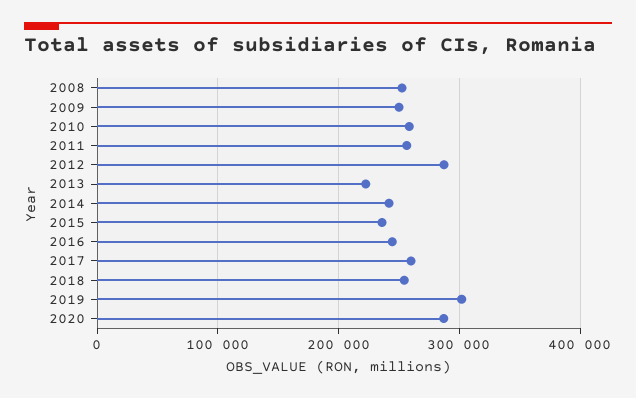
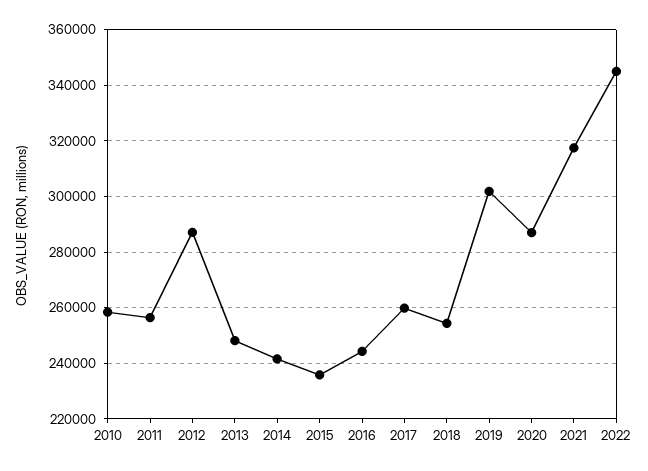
2008: 250000 -> none
2009: 250000 -> none
2013: 220000 -> 247500
2021: none -> 317500
2022: none -> 345000

